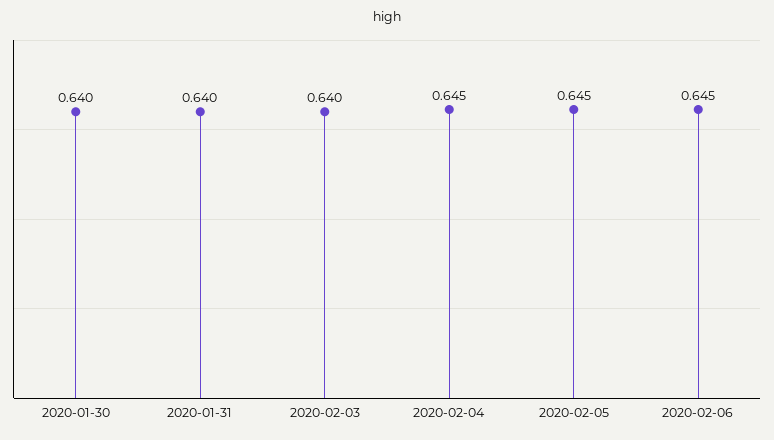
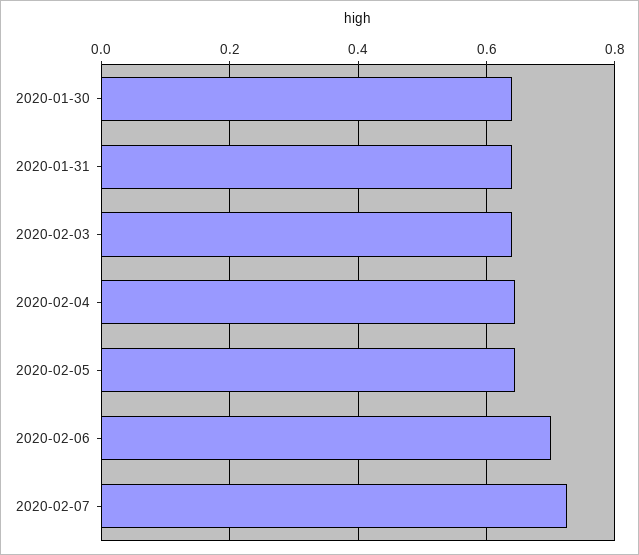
2020-02-06: 0.645 -> 0.7
2020-02-07: none -> 0.72

